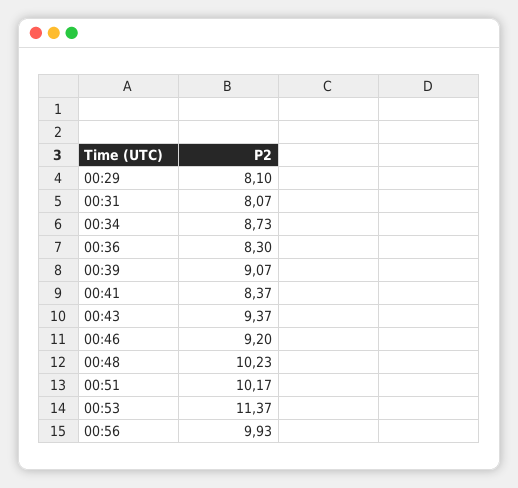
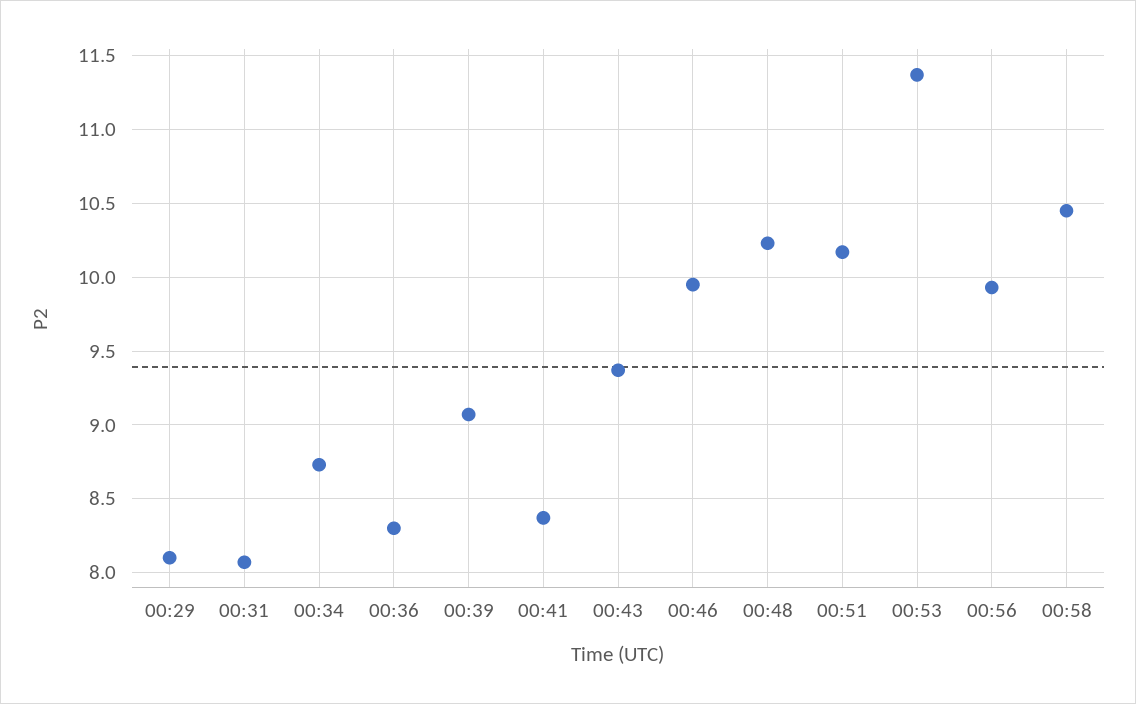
00:46: 9.2 -> 9.95
00:58: none -> 10.45

